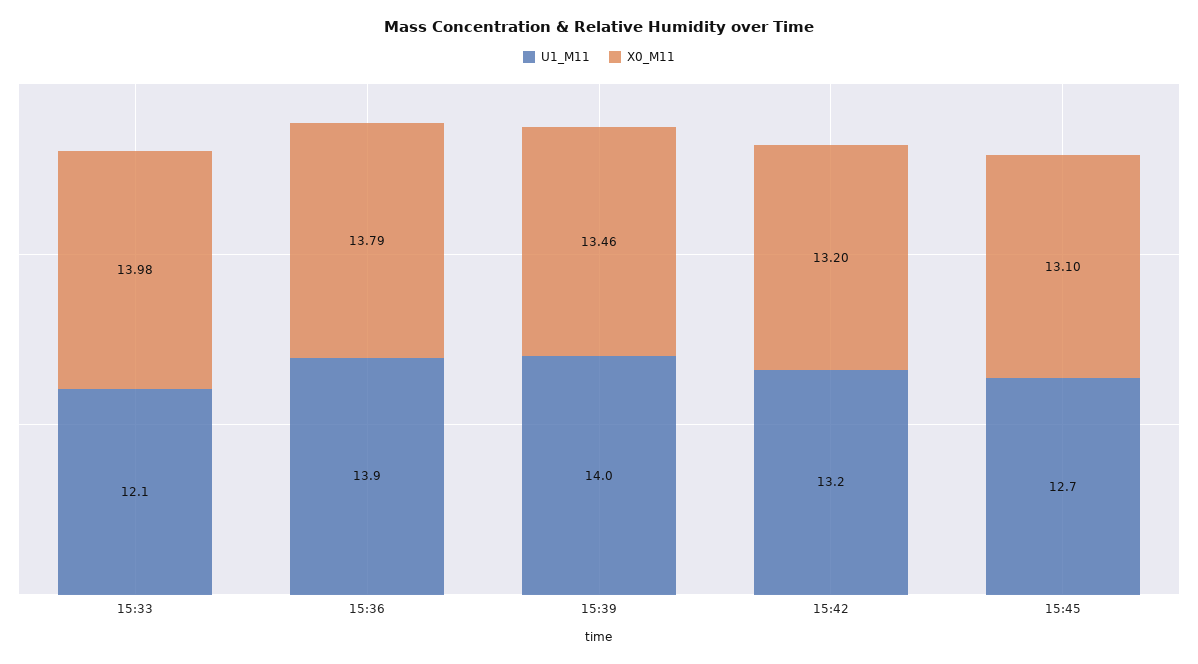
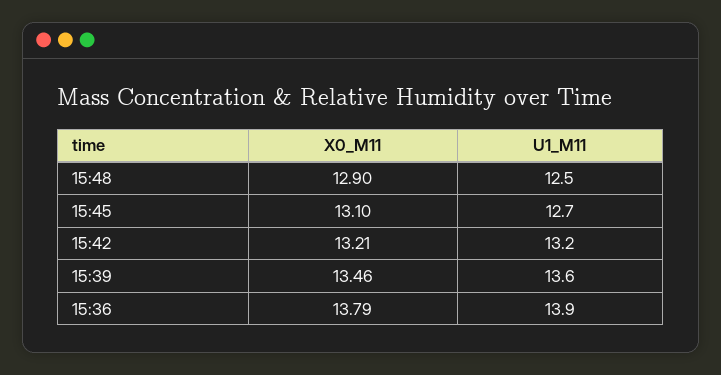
U1_M11, 15:33: 12.1 -> none
X0_M11, 15:33: 13.98 -> none
U1_M11, 15:39: 14 -> 13.6
X0_M11, 15:42: 13.2 -> 13.21
X0_M11, 15:48: none -> 12.9
U1_M11, 15:48: none -> 12.5

